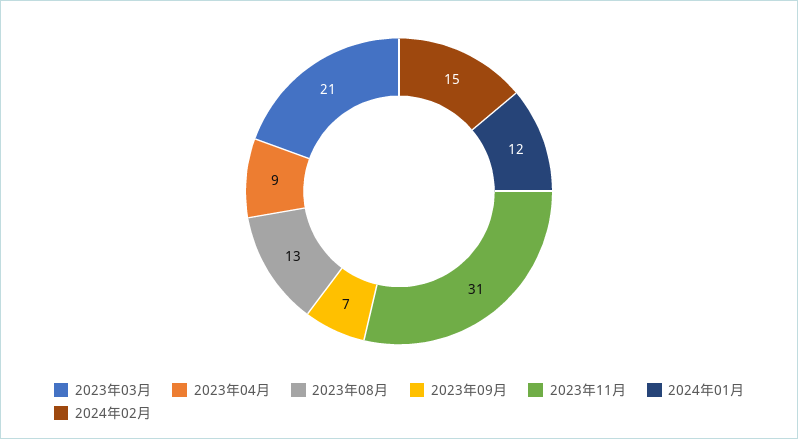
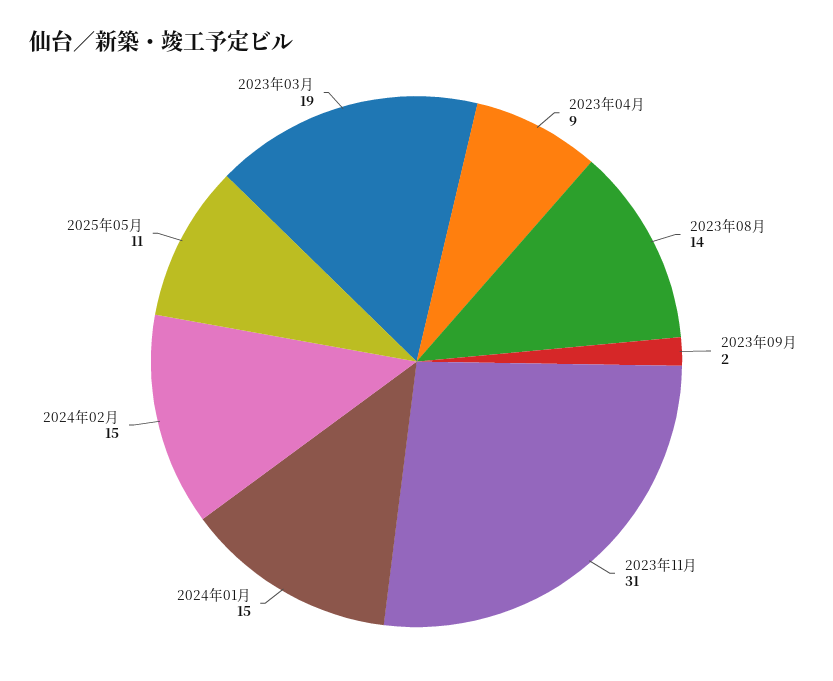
2023年03月: 21 -> 19
2023年08月: 13 -> 14
2023年09月: 7 -> 2
2024年01月: 12 -> 15
2025年05月: none -> 11

